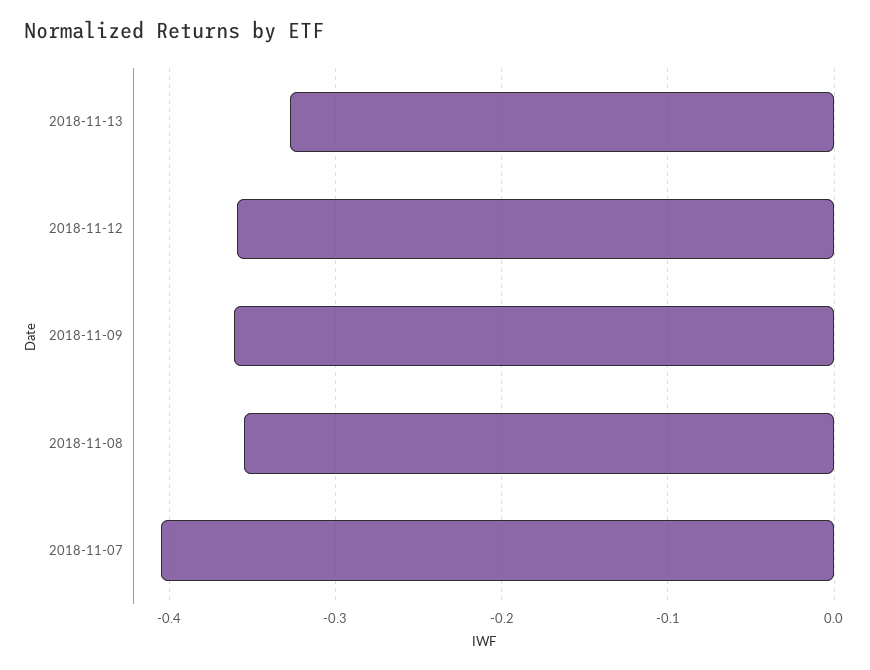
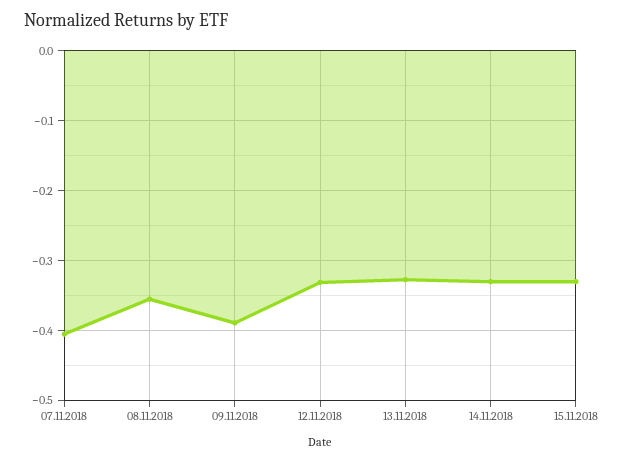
2018-11-12: -0.36 -> -0.33
2018-11-09: -0.36 -> -0.39
14.11.2018: none -> -0.33
15.11.2018: none -> -0.33

